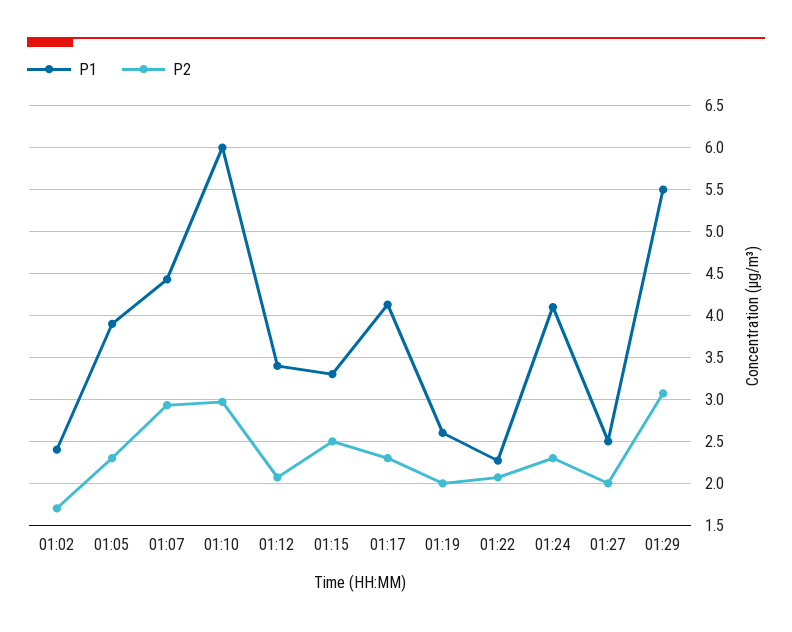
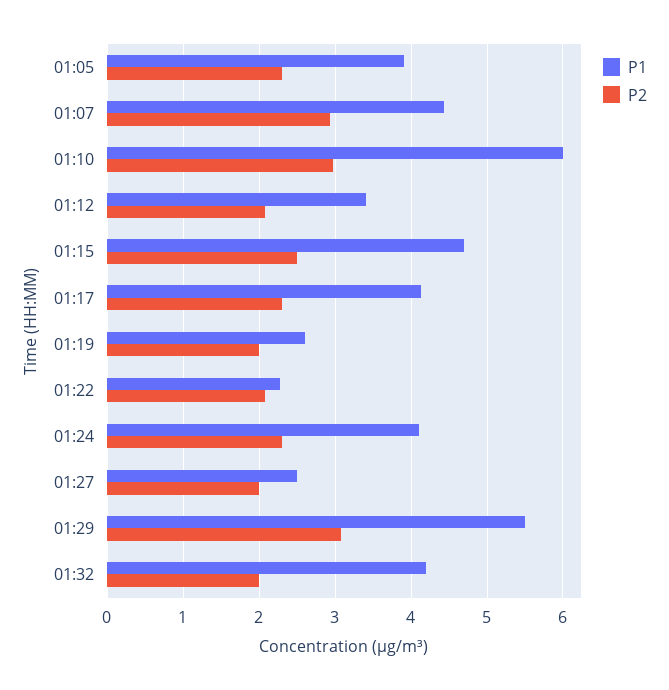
P1, 01:02: 2.4 -> none
P2, 01:02: 1.7 -> none
P1, 01:15: 3.3 -> 4.7
P1, 01:32: none -> 4.2
P2, 01:32: none -> 2

